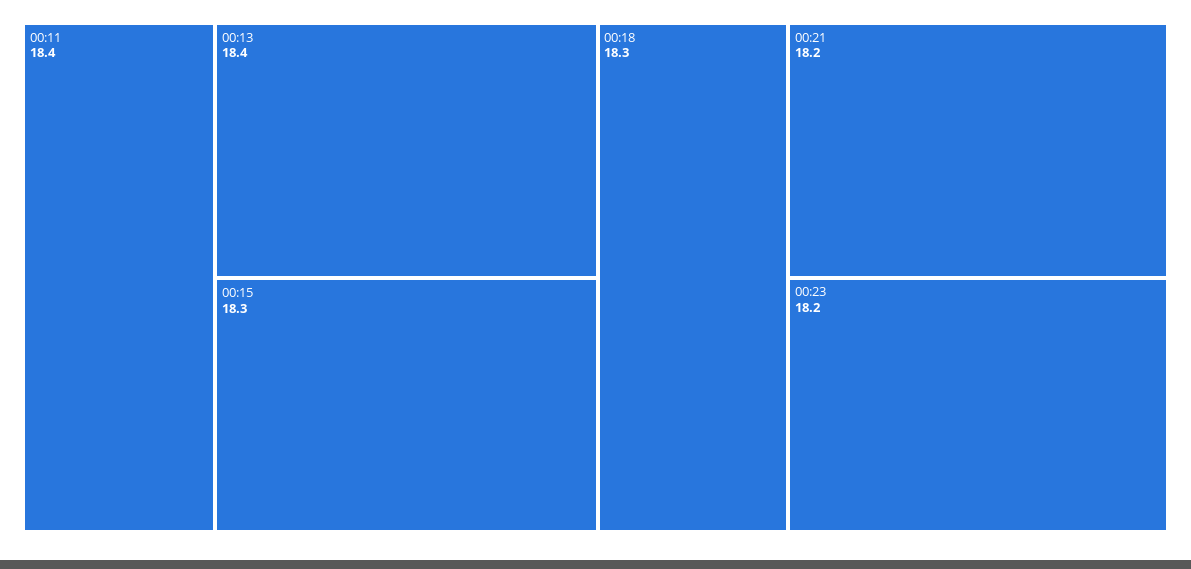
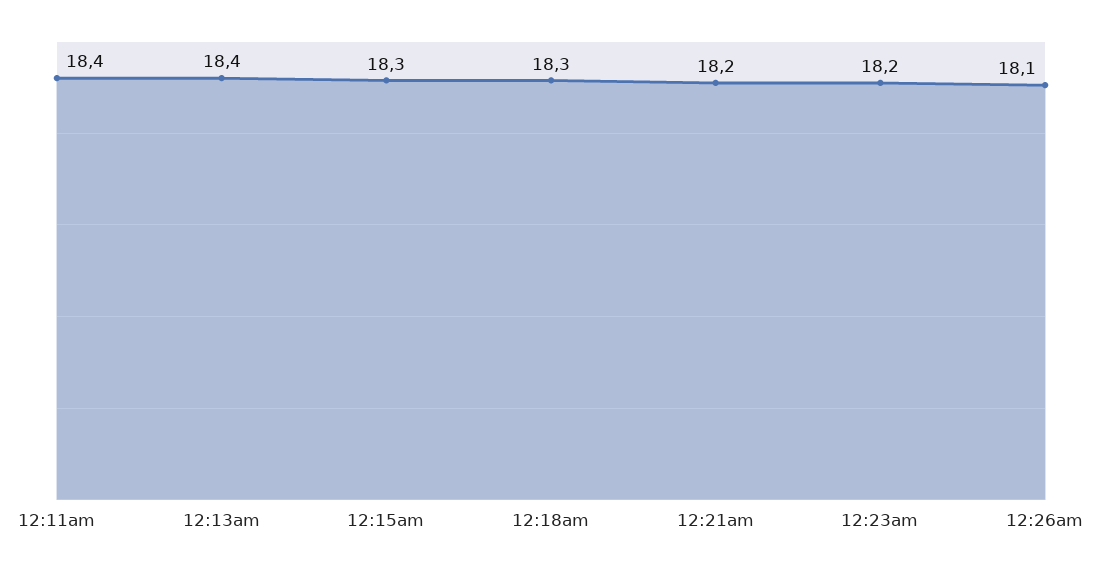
12:26am: none -> 18.1

